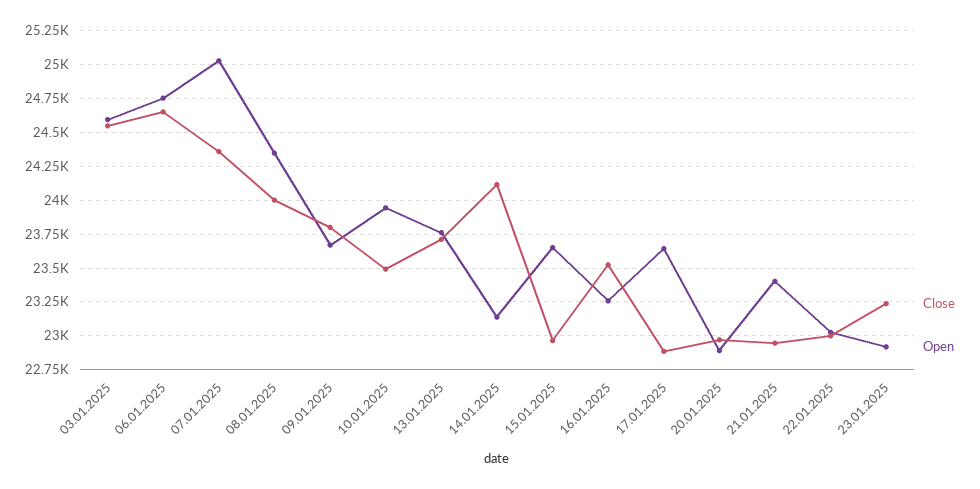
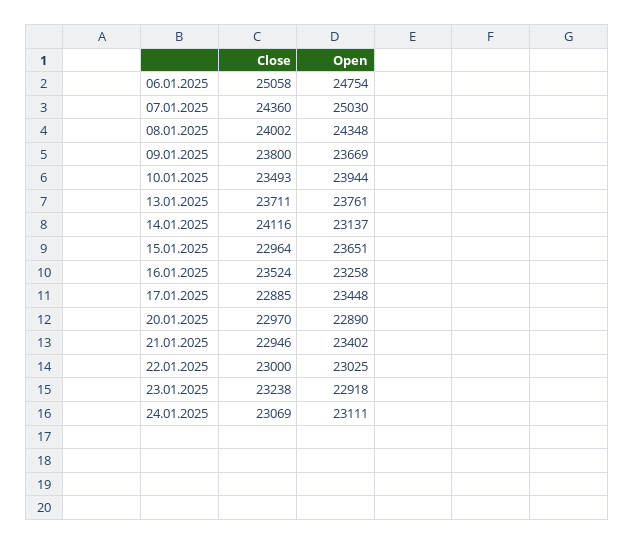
Close, 03.01.2025: 24550 -> none
Open, 03.01.2025: 24600 -> none
Close, 06.01.2025: 24650 -> 25058
Open, 17.01.2025: 23650 -> 23448
Close, 24.01.2025: none -> 23069
Open, 24.01.2025: none -> 23111

